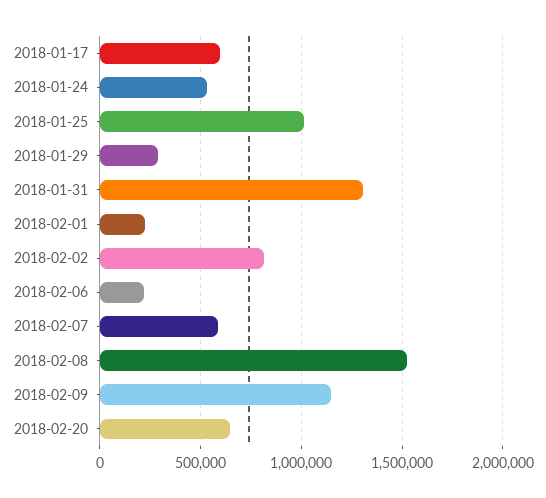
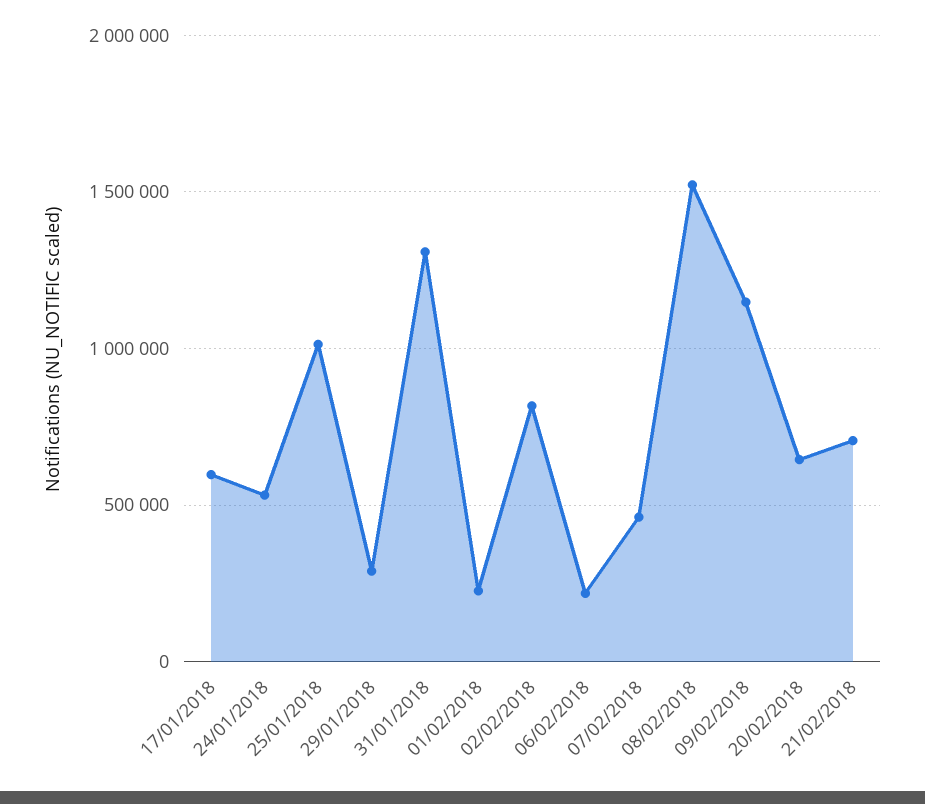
2018-02-07: 600000 -> 450000
21/02/2018: none -> 700000

